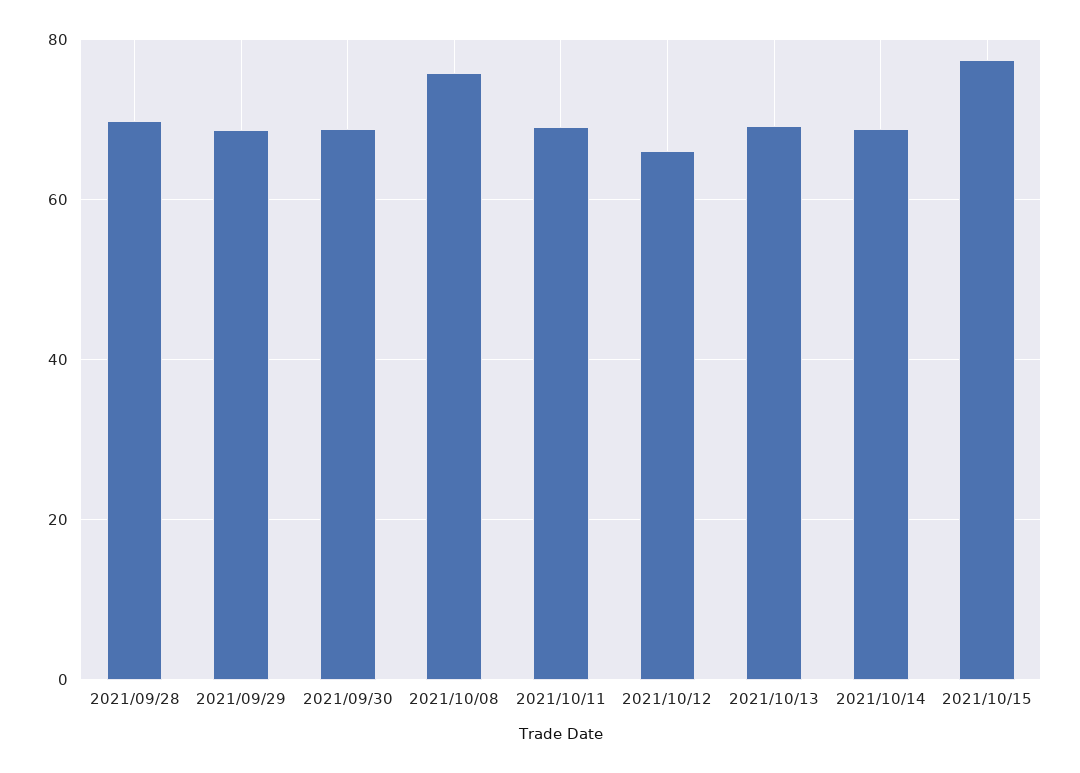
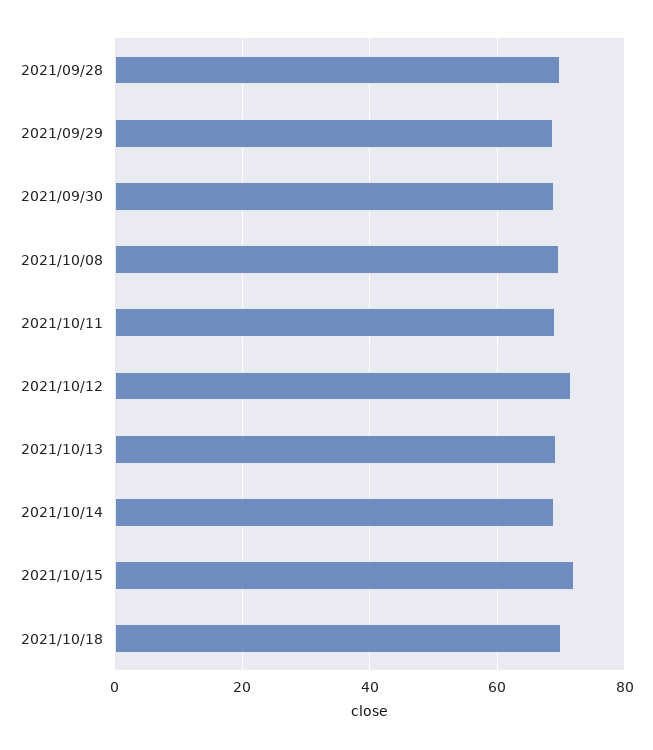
2021/10/08: 76 -> 70
2021/10/12: 66 -> 72
2021/10/15: 78 -> 72
2021/10/18: none -> 70

